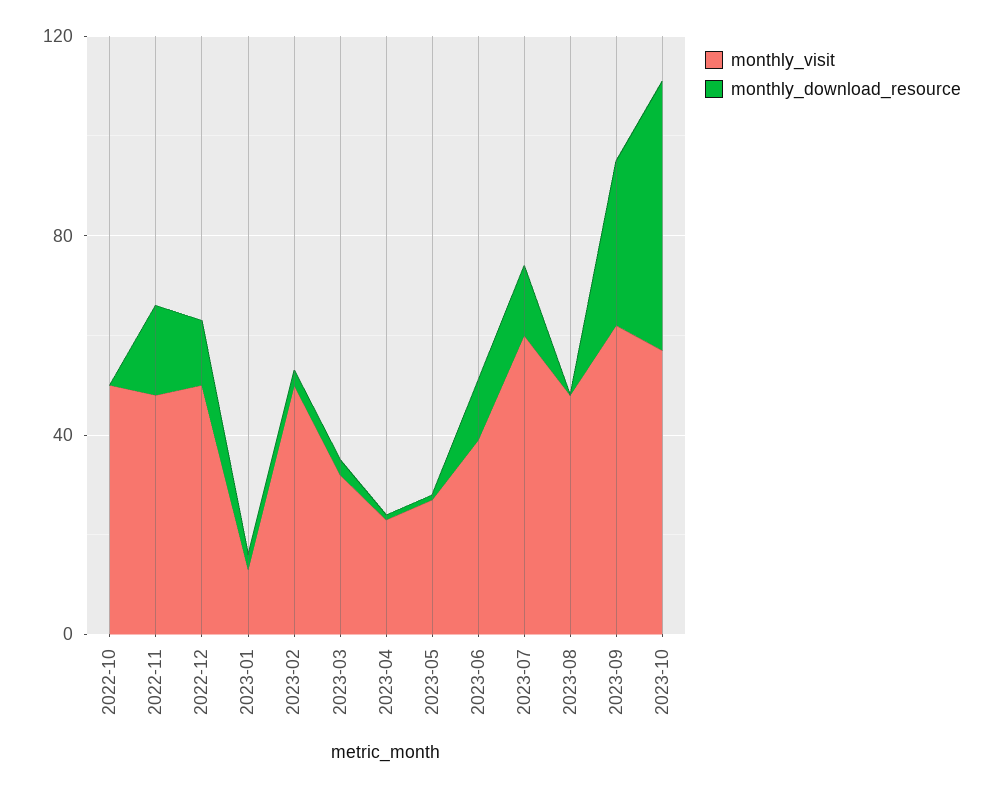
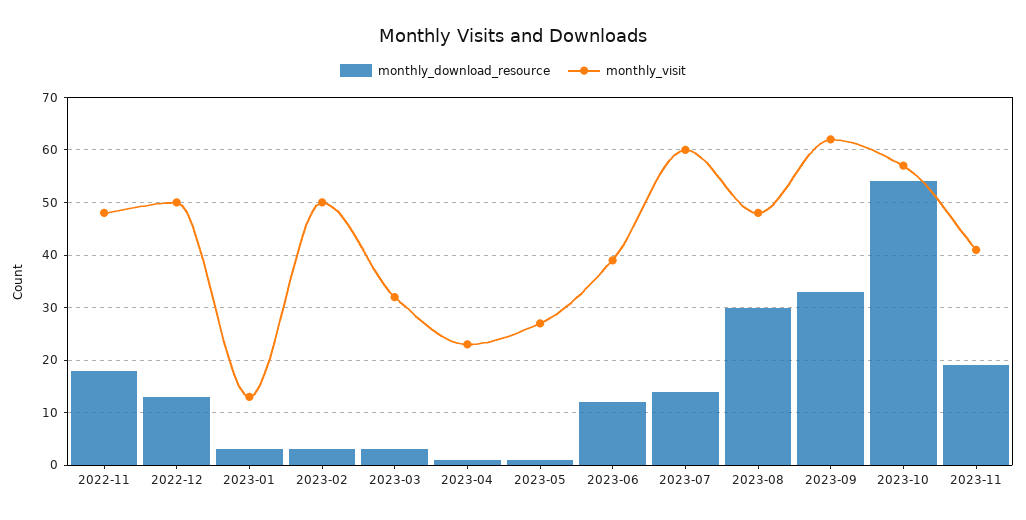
monthly_visit, 2022-10: 50 -> none
monthly_download_resource, 2022-10: 0 -> none
monthly_download_resource, 2023-08: 0 -> 30
monthly_download_resource, 2023-11: none -> 20
monthly_visit, 2023-11: none -> 40

